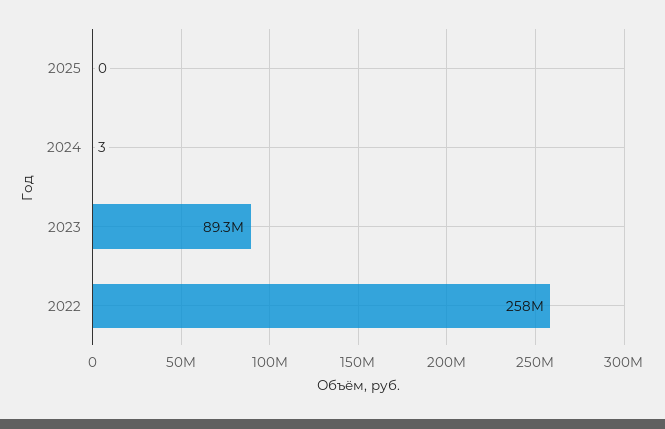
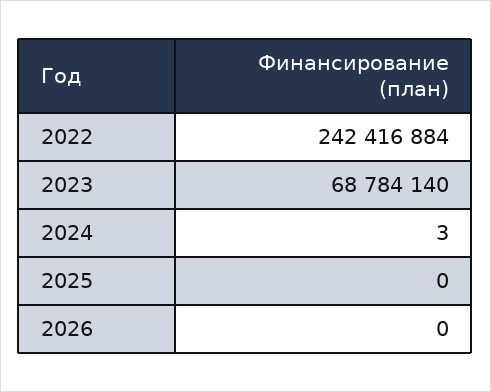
2023: 89300000 -> 68784140
2022: 258000000 -> 242416884
2026: none -> 0

